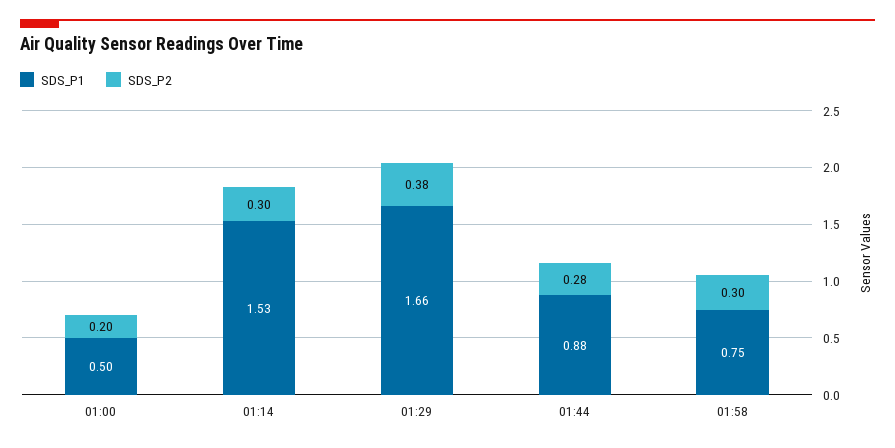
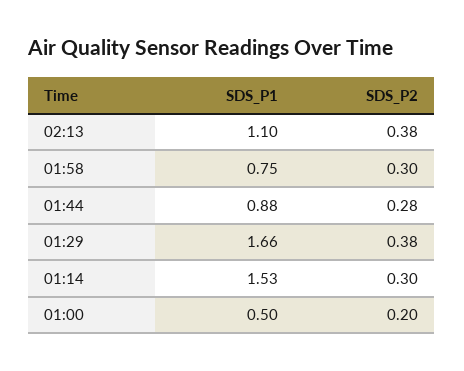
SDS_P1, 02:13: none -> 1.1
SDS_P2, 02:13: none -> 0.38

